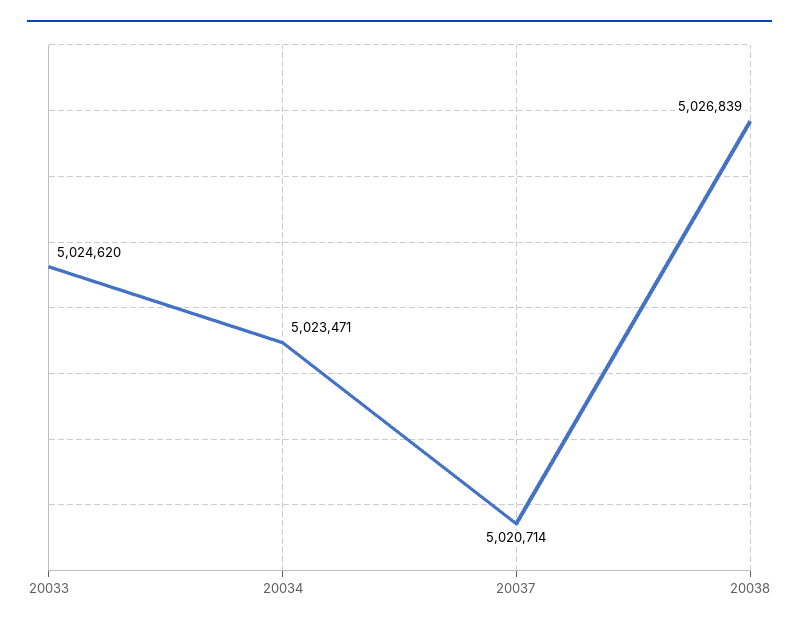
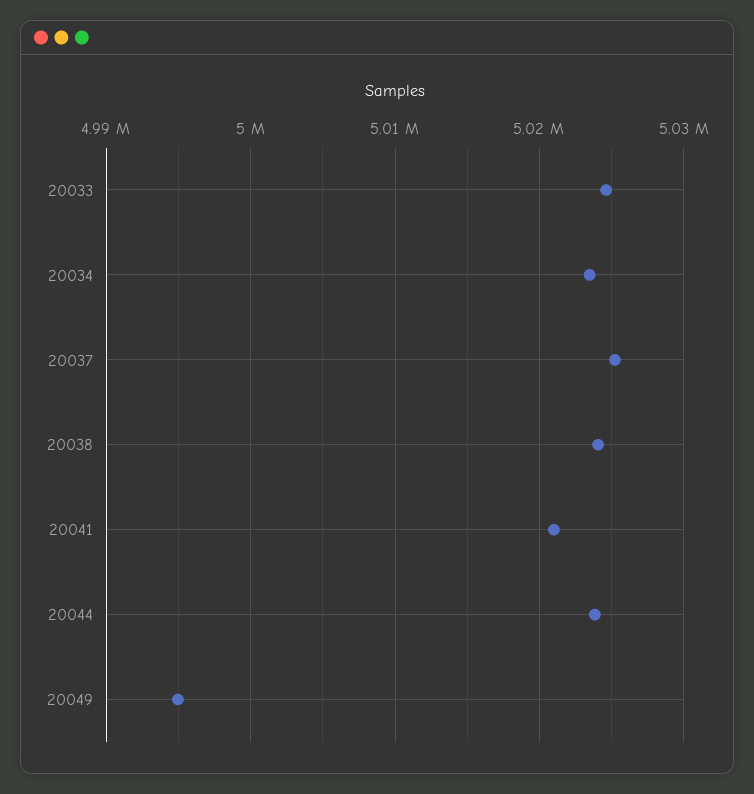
20037: 5020714 -> 5025000
20038: 5026839 -> 5024000
20041: none -> 5021000
20044: none -> 5024000
20049: none -> 4995000

